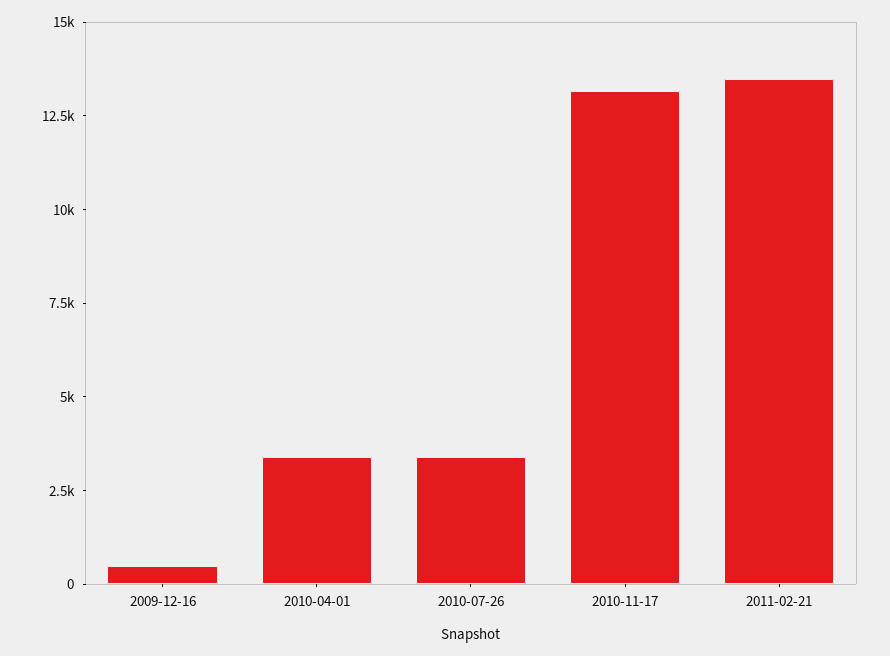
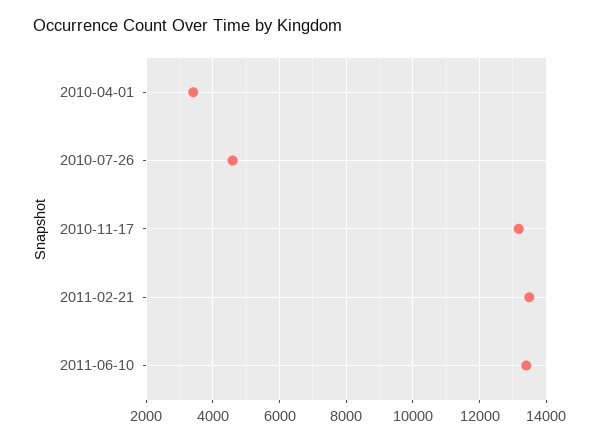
2009-12-16: 500 -> none
2010-07-26: 3500 -> 4600
2011-06-10: none -> 13400

